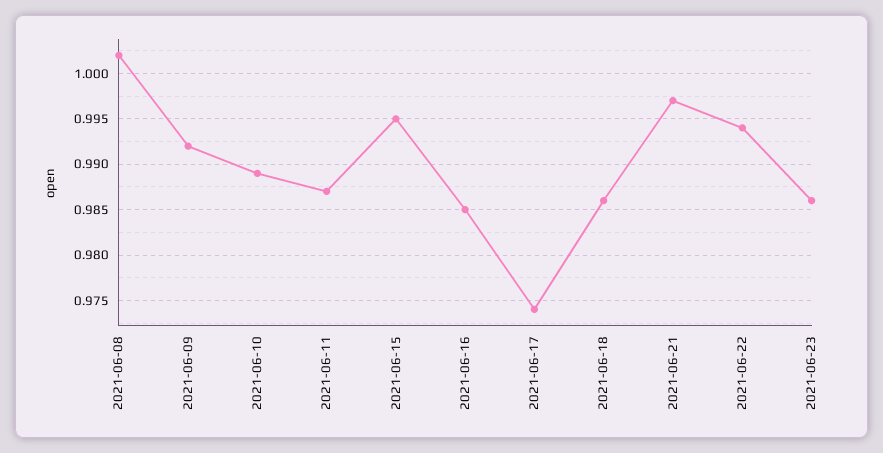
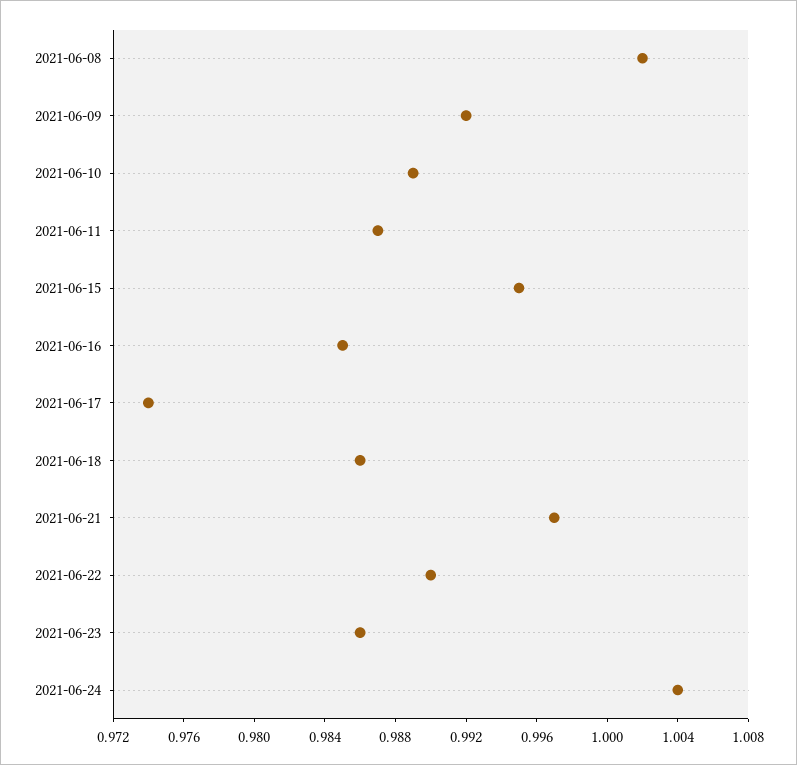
2021-06-22: 0.994 -> 0.99
2021-06-24: none -> 1.004

